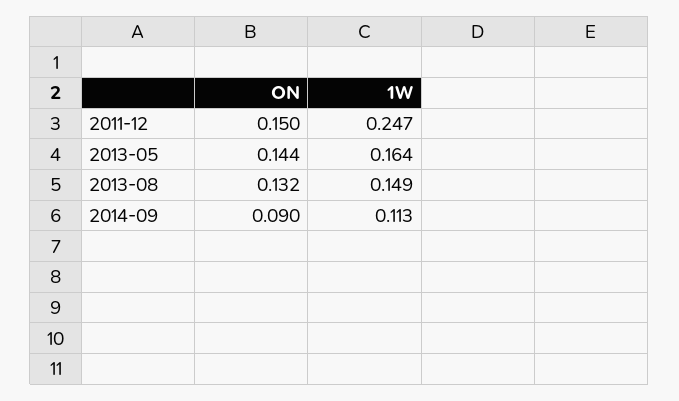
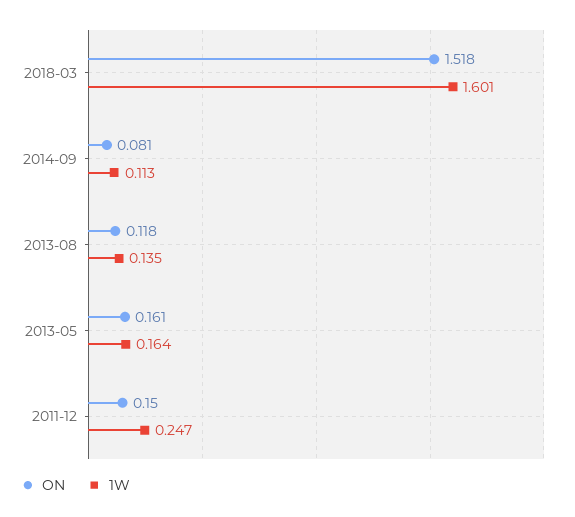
ON, 2013-05: 0.144 -> 0.161
ON, 2013-08: 0.132 -> 0.118
1W, 2013-08: 0.149 -> 0.135
ON, 2014-09: 0.09 -> 0.081
ON, 2018-03: none -> 1.518
1W, 2018-03: none -> 1.601

